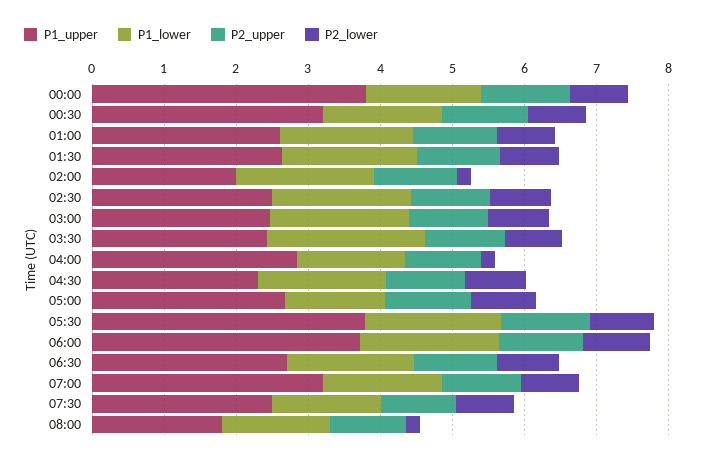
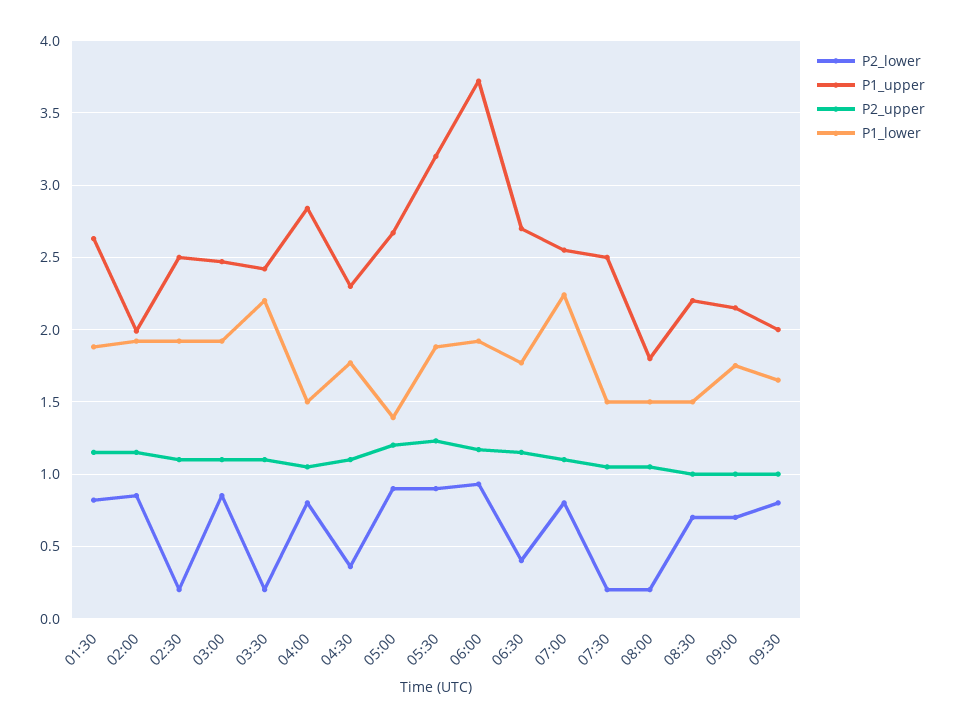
P1_upper, 00:00: 3.8 -> none
P1_lower, 00:00: 1.6 -> none
P2_upper, 00:00: 1.2 -> none
P2_lower, 00:00: 0.8 -> none
P1_upper, 00:30: 3.2 -> none
P1_lower, 00:30: 1.6 -> none
P2_upper, 00:30: 1.2 -> none
P2_lower, 00:30: 0.8 -> none
P1_upper, 01:00: 2.6 -> none
P1_lower, 01:00: 1.8 -> none
P2_upper, 01:00: 1.2 -> none
P2_lower, 01:00: 0.8 -> none
P2_lower, 02:00: 0.2 -> 0.85
P2_lower, 02:30: 0.8 -> 0.2
P2_lower, 03:30: 0.8 -> 0.2
P2_lower, 04:00: 0.2 -> 0.8
P2_lower, 04:30: 0.8 -> 0.35
P1_upper, 05:30: 3.8 -> 3.2
P2_lower, 06:30: 0.8 -> 0.4
P1_upper, 07:00: 3.2 -> 2.55
P1_lower, 07:00: 1.6 -> 2.25
P2_lower, 07:30: 0.8 -> 0.2
P2_lower, 08:30: none -> 0.7
P1_upper, 08:30: none -> 2.2
P2_upper, 08:30: none -> 1
P1_lower, 08:30: none -> 1.5
P2_lower, 09:00: none -> 0.7
P1_upper, 09:00: none -> 2.15
P2_upper, 09:00: none -> 1
P1_lower, 09:00: none -> 1.75
P2_lower, 09:30: none -> 0.8
P1_upper, 09:30: none -> 2
P2_upper, 09:30: none -> 1
P1_lower, 09:30: none -> 1.65

